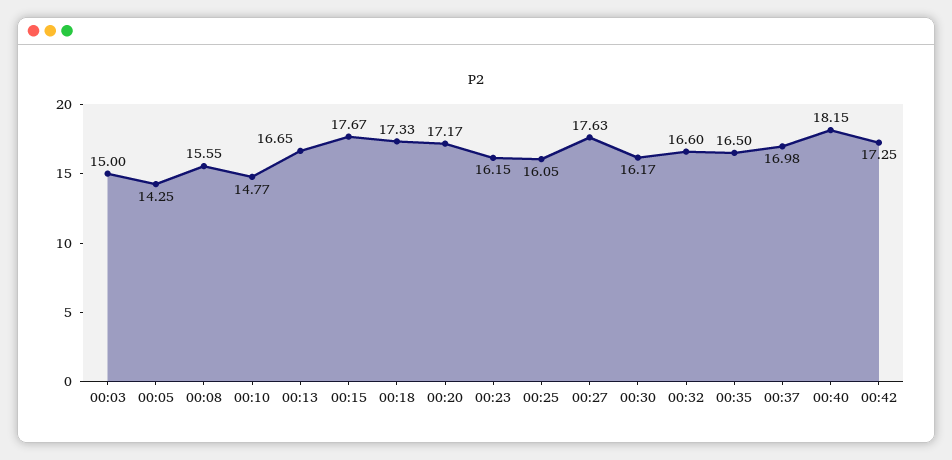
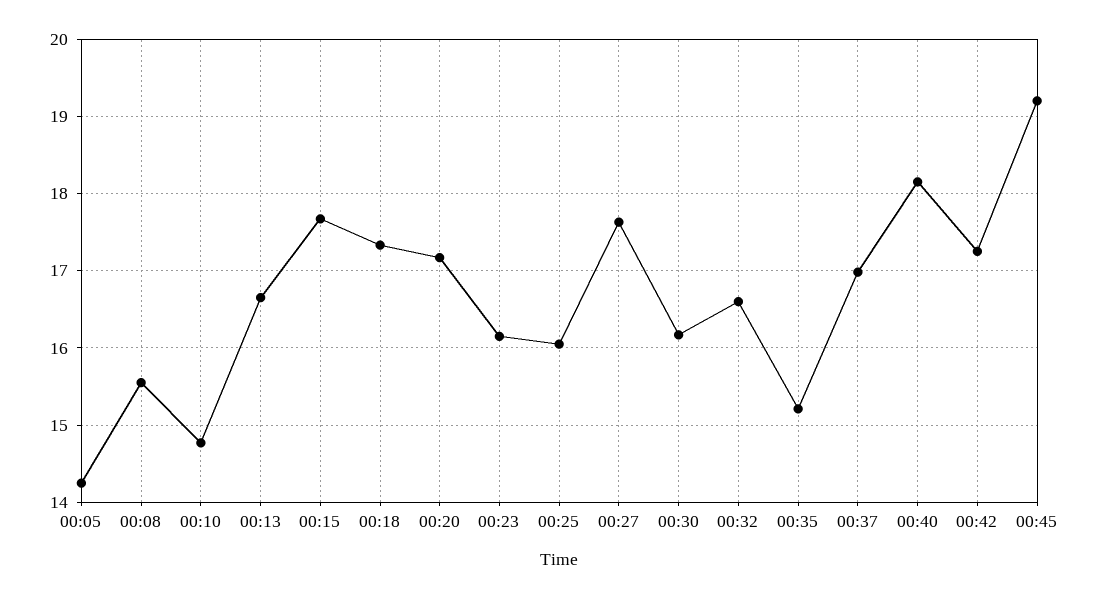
00:03: 15 -> none
00:35: 16.5 -> 15.2
00:45: none -> 19.2

